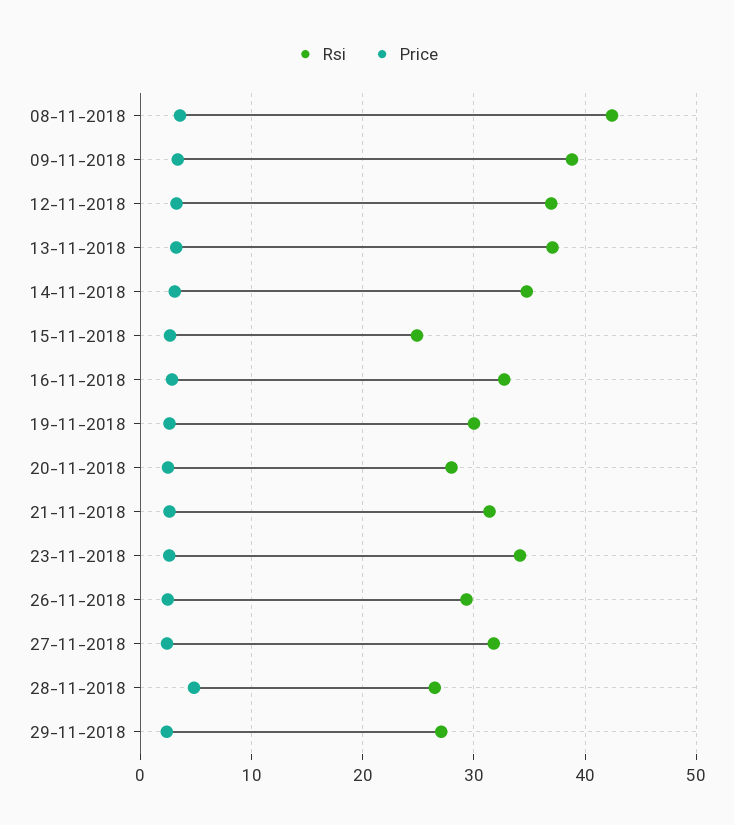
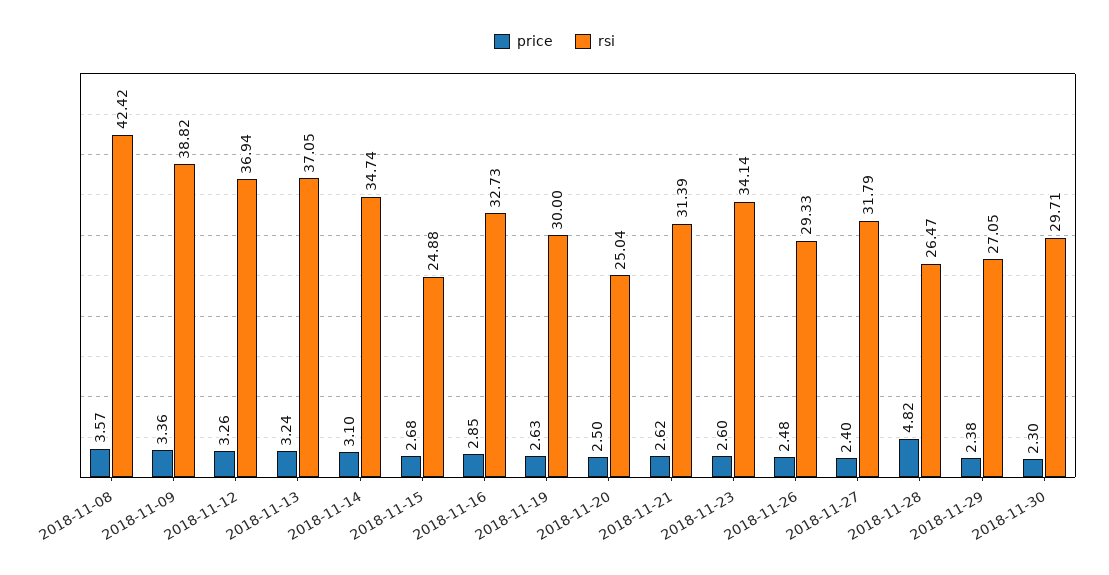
Rsi, 20-11-2018: 28 -> 25.04
Price, 2018-11-30: none -> 2.3
Rsi, 2018-11-30: none -> 29.71

